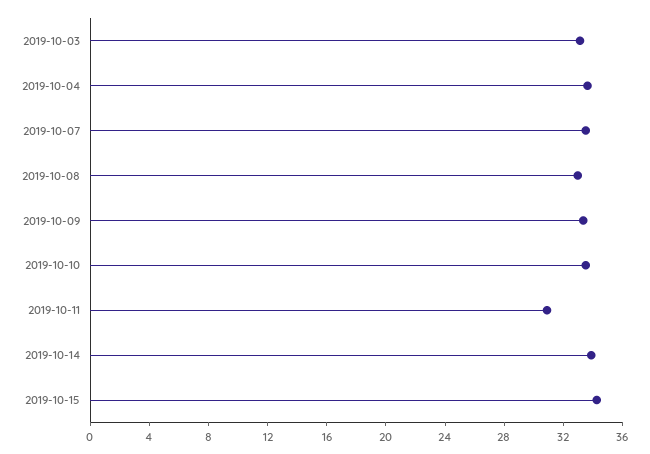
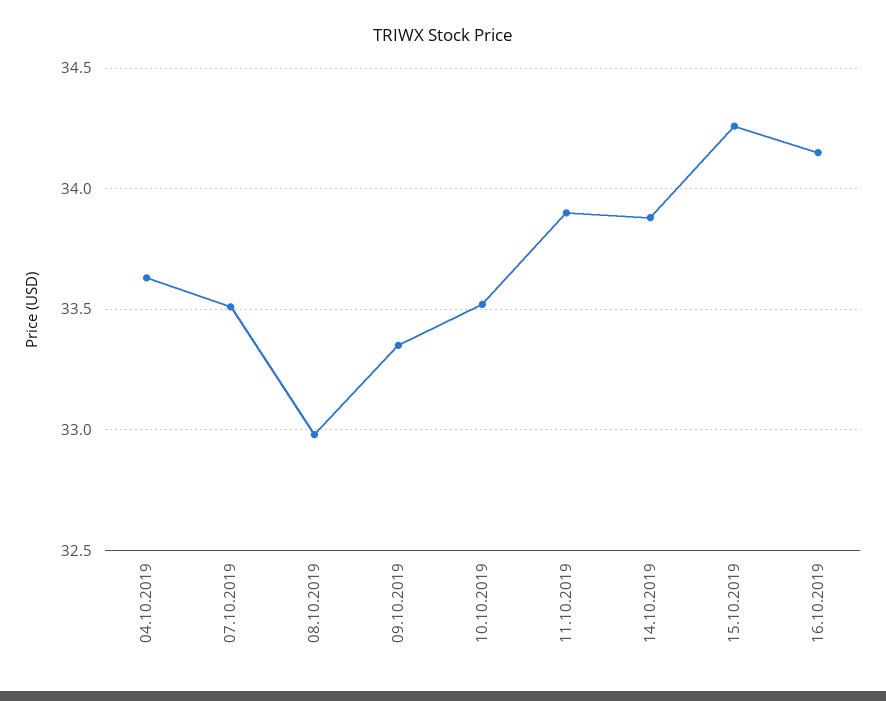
2019-10-03: 33 -> none
2019-10-11: 31 -> 33.9
16.10.2019: none -> 34.15

